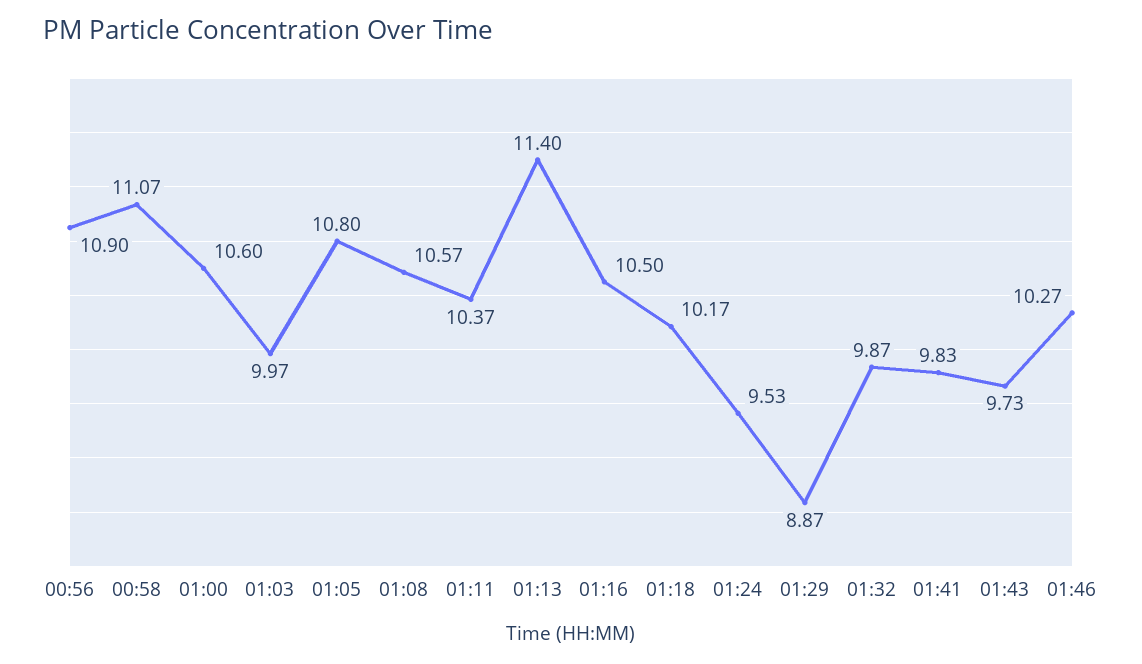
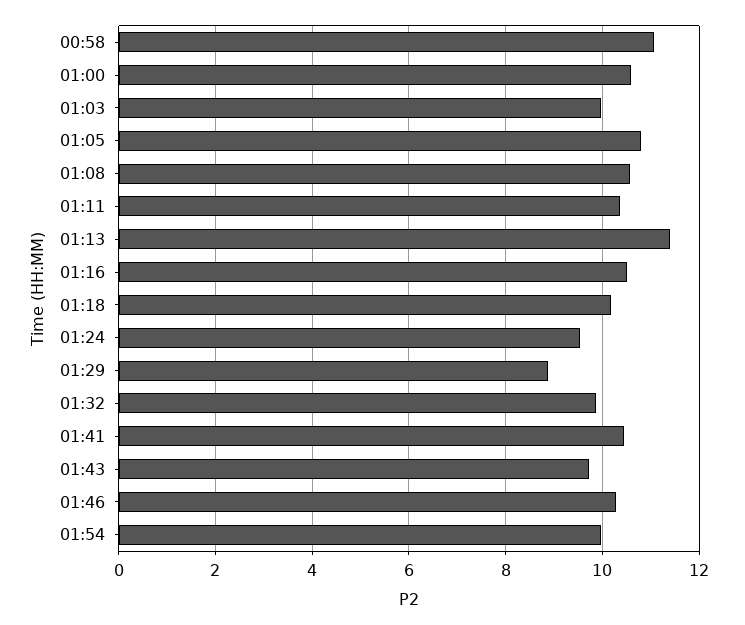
00:56: 10.9 -> none
01:41: 9.83 -> 10.4
01:54: none -> 10

